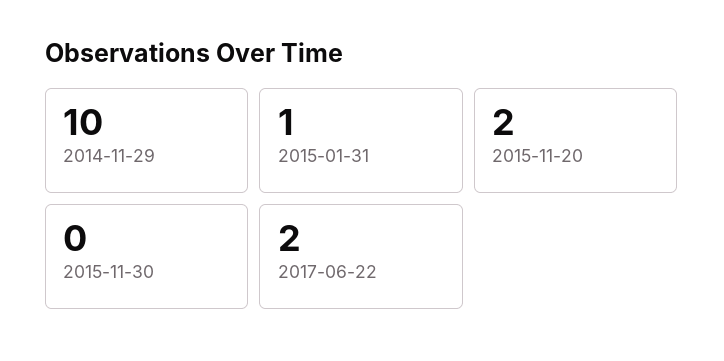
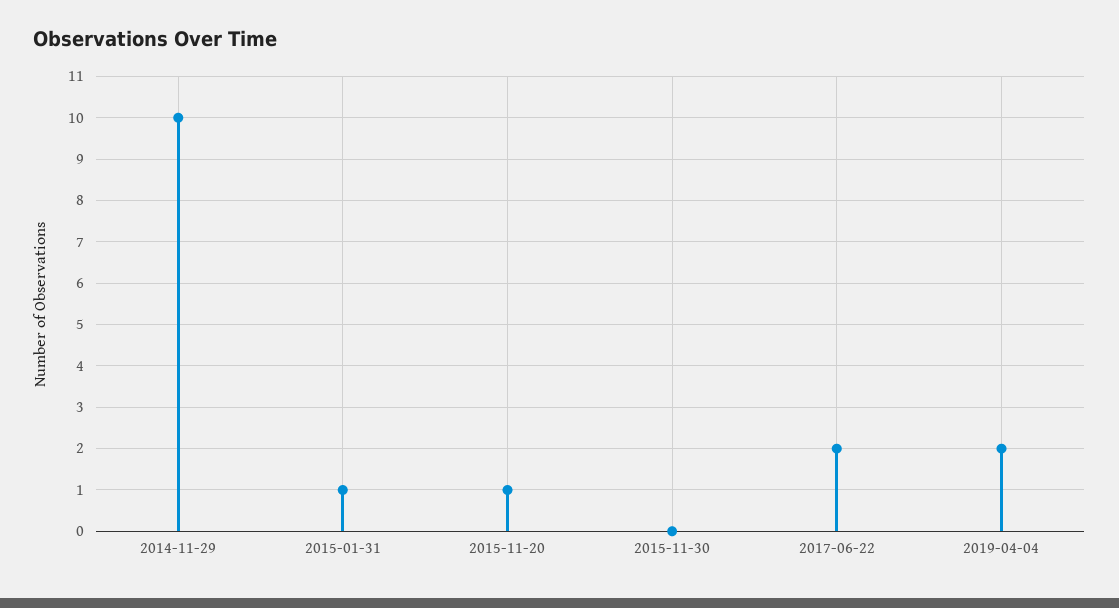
2015-11-20: 2 -> 1
2019-04-04: none -> 2

